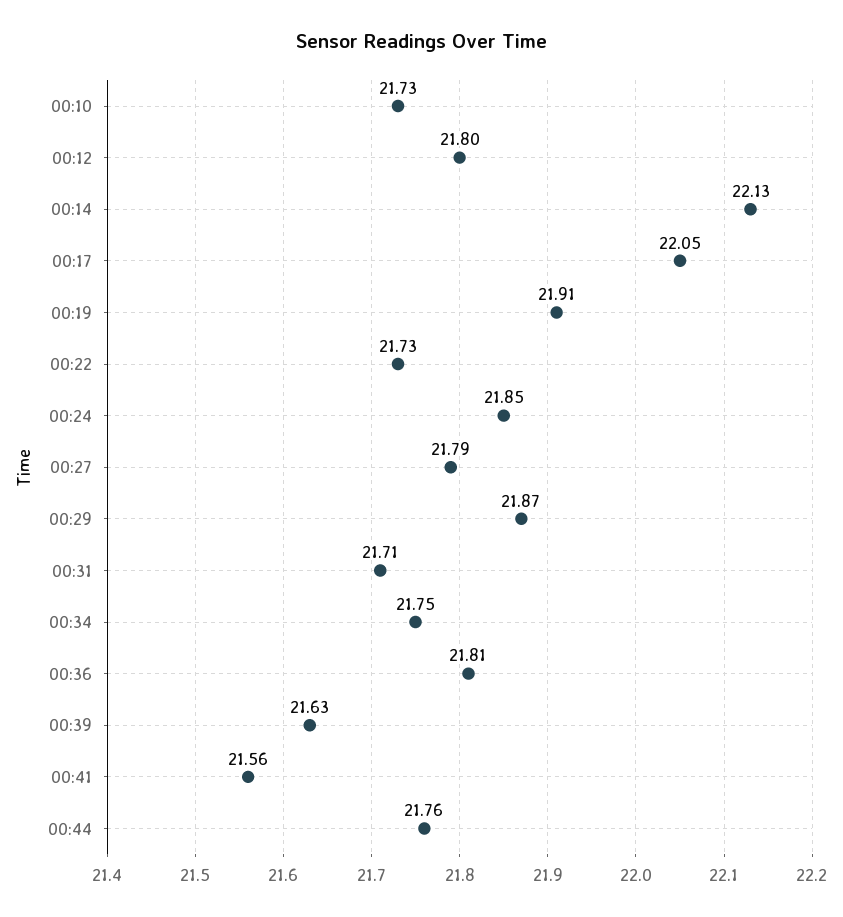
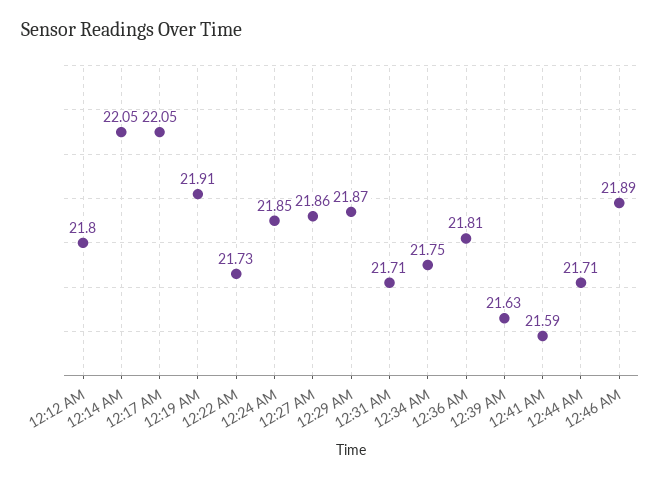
00:10: 21.73 -> none
00:14: 22.13 -> 22.05
00:27: 21.79 -> 21.86
00:41: 21.56 -> 21.59
00:44: 21.76 -> 21.71
12:46 AM: none -> 21.89

